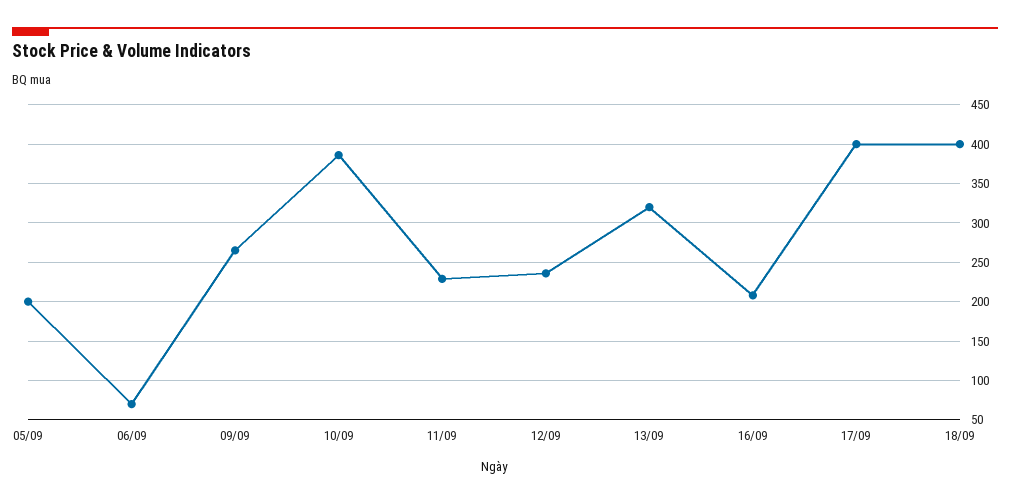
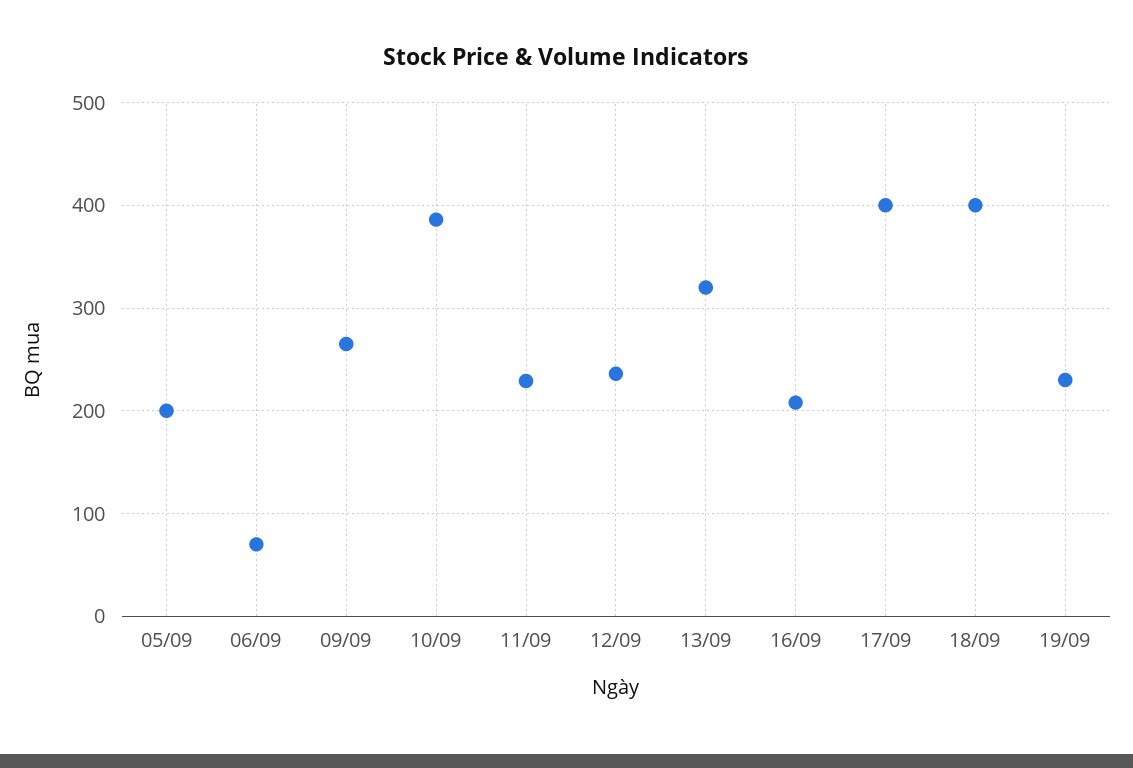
19/09: none -> 230

